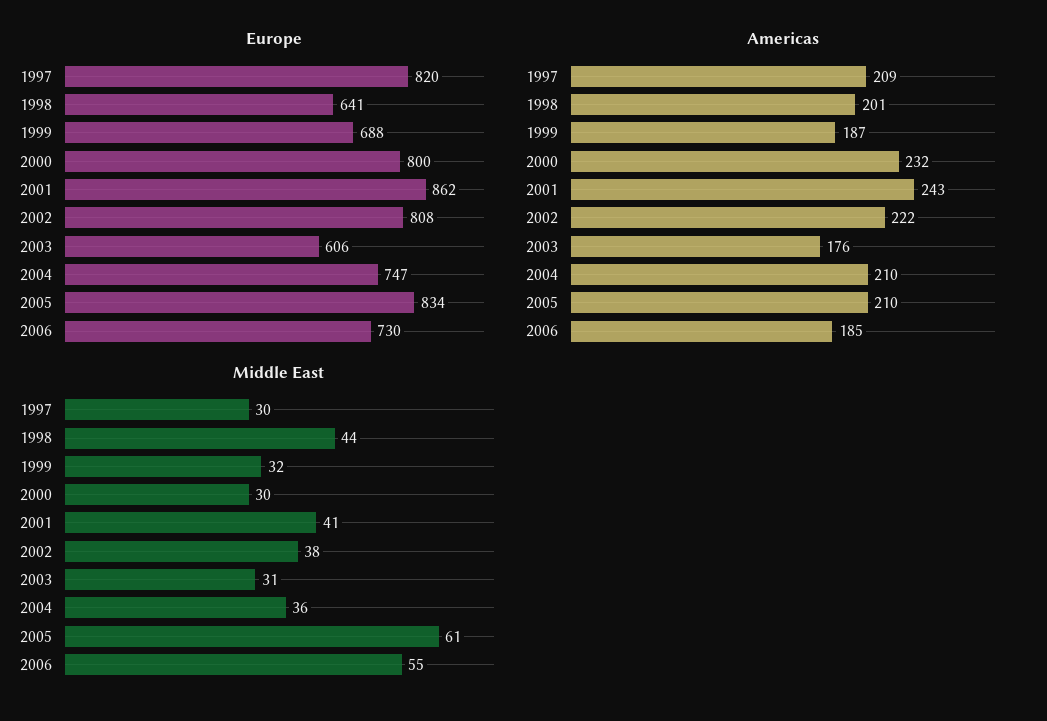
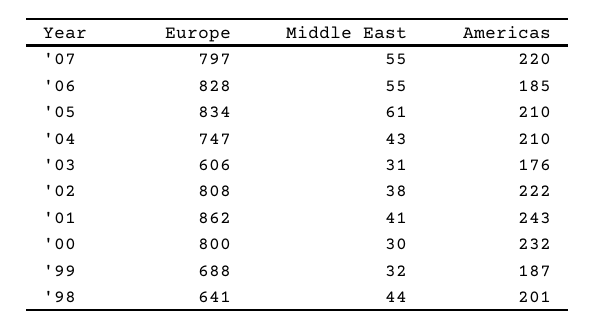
Europe, 1997: 820 -> none
Europe, 2006: 730 -> 828
Americas, 1997: 209 -> none
Middle East, 1997: 30 -> none
Middle East, 2004: 36 -> 43
Europe, '07: none -> 797
Middle East, '07: none -> 55
Americas, '07: none -> 220

